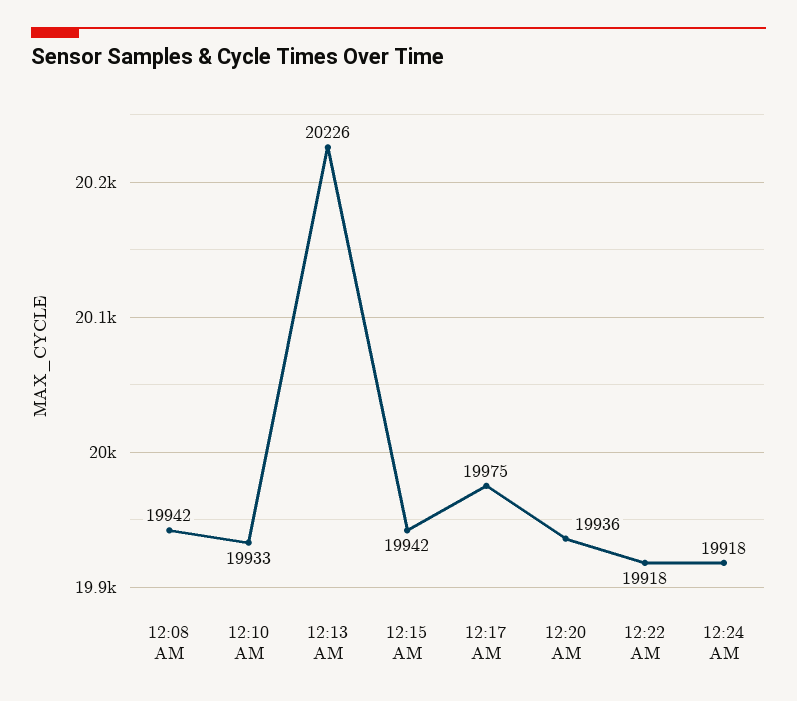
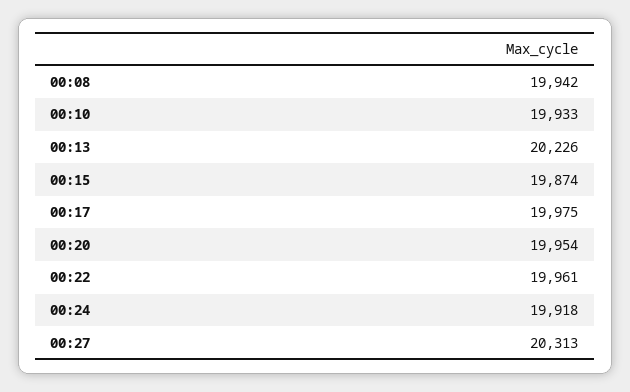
12:15 AM: 19942 -> 19874
12:20 AM: 19936 -> 19954
12:22 AM: 19918 -> 19961
00:27: none -> 20313

